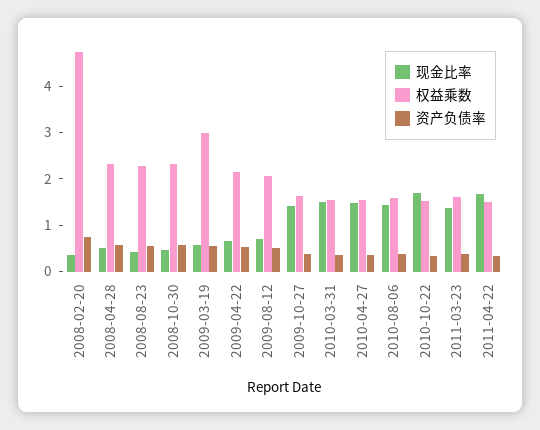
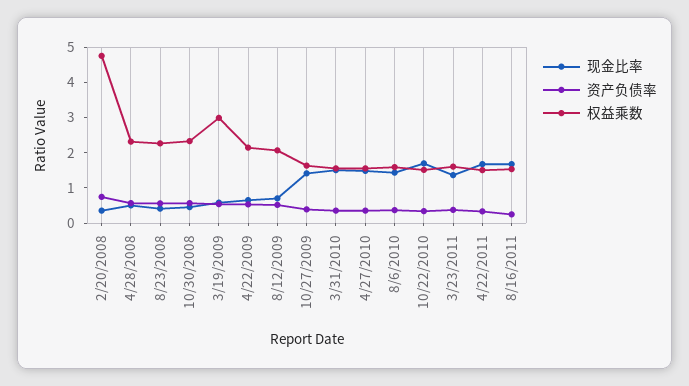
现金比率, 8/16/2011: none -> 1.75
资产负债率, 8/16/2011: none -> 0.25
权益乘数, 8/16/2011: none -> 1.5

